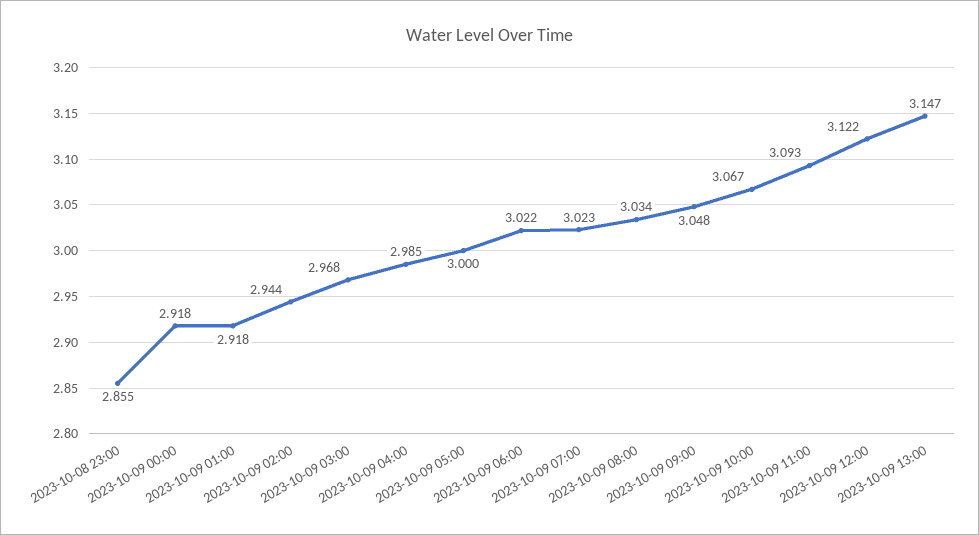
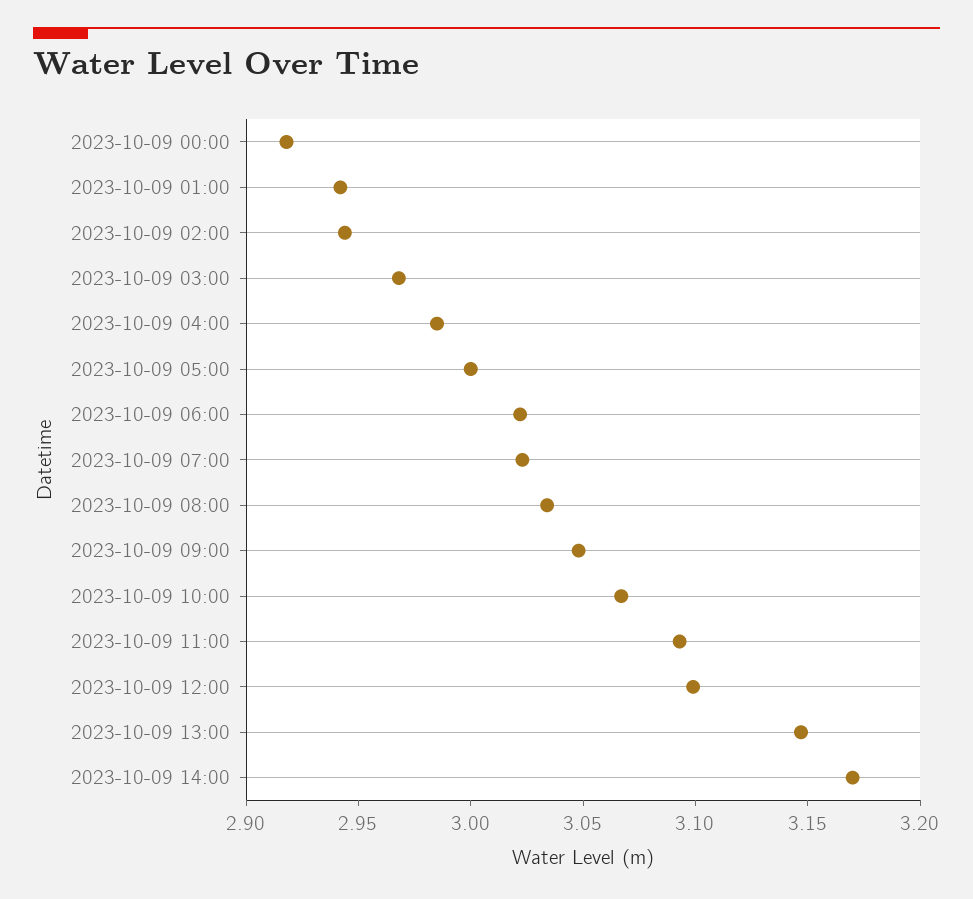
2023-10-08 23:00: 2.855 -> none
2023-10-09 01:00: 2.918 -> 2.94
2023-10-09 12:00: 3.122 -> 3.1
2023-10-09 14:00: none -> 3.17

